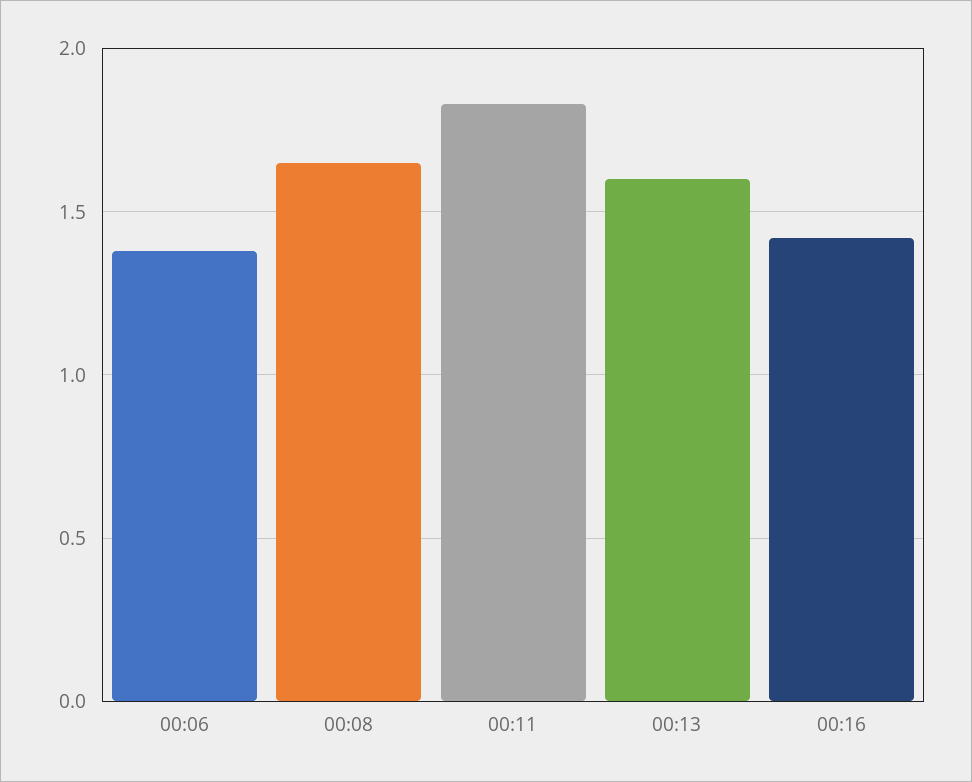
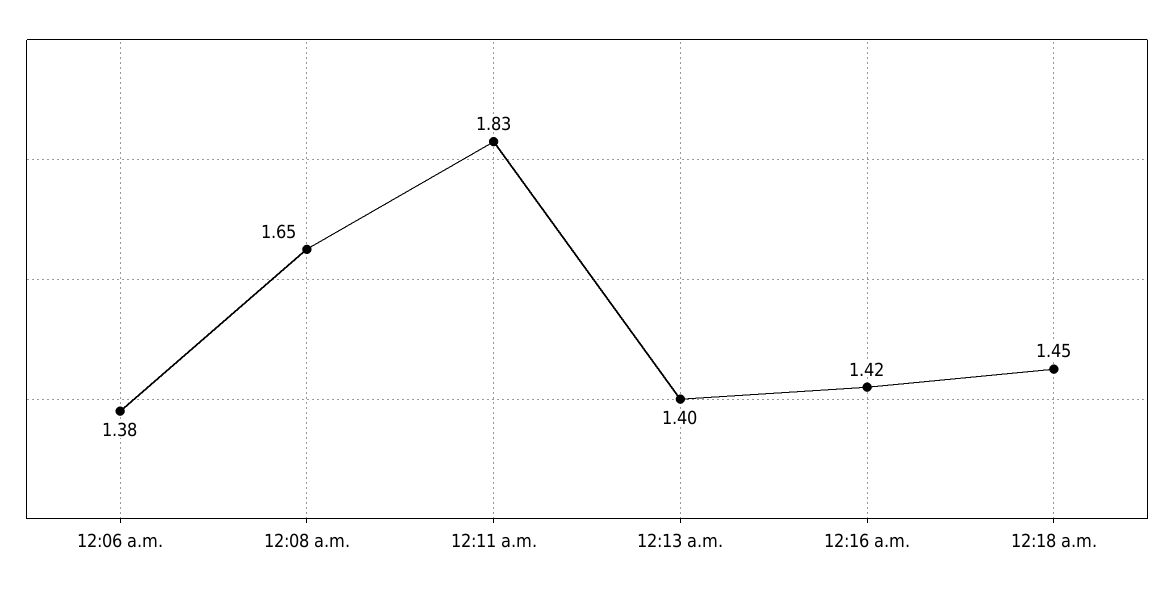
00:13: 1.6 -> 1.4
12:18 a.m.: none -> 1.45

